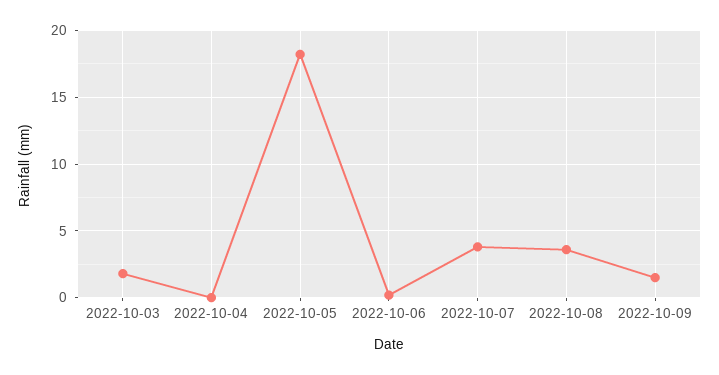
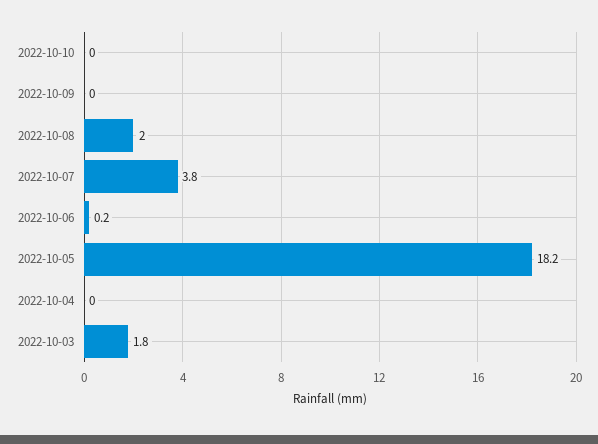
2022-10-08: 3.5 -> 2
2022-10-09: 1.5 -> 0
2022-10-10: none -> 0

